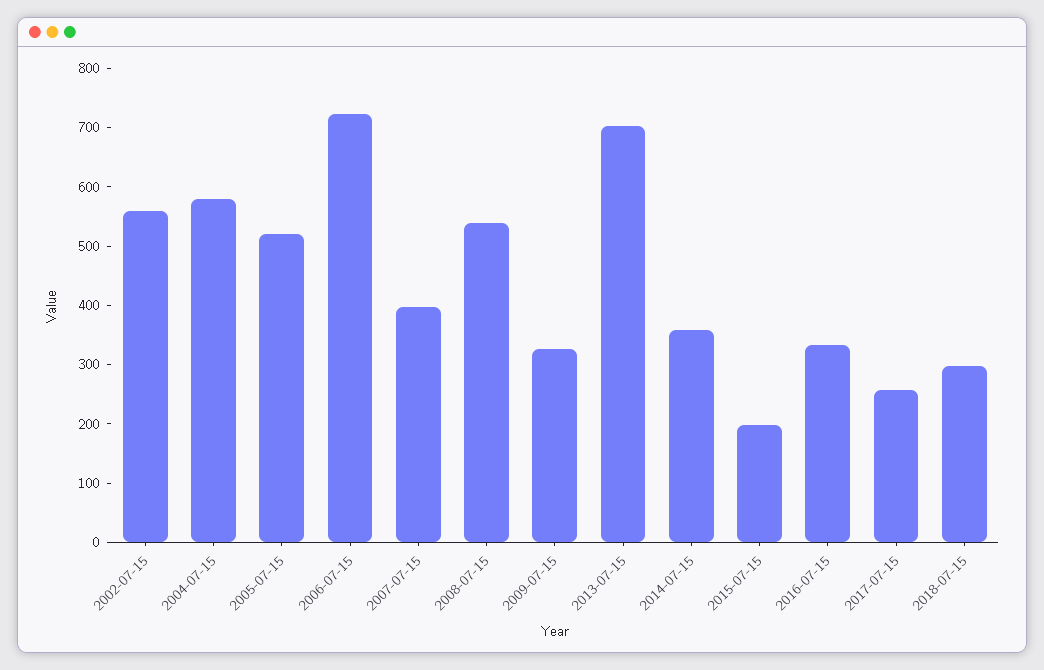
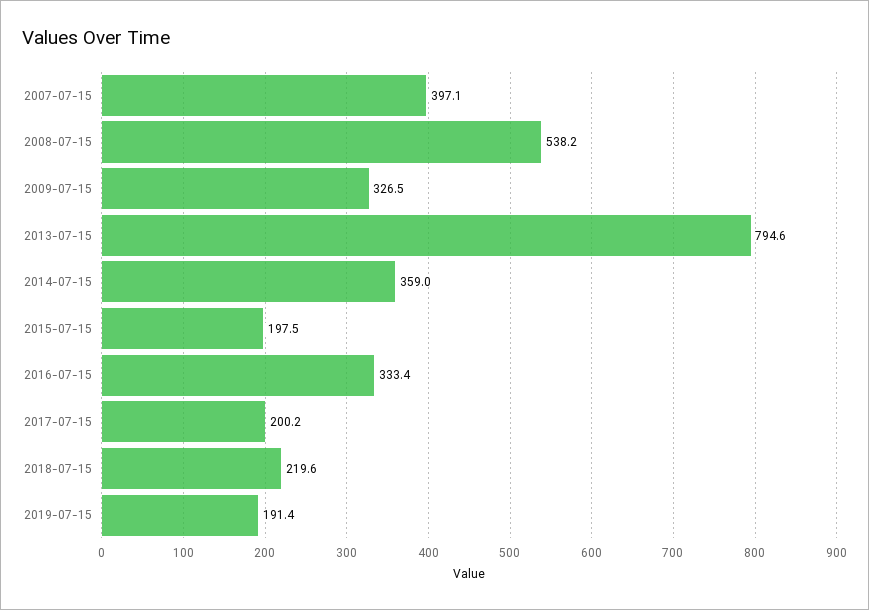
2002-07-15: 560 -> none
2004-07-15: 580 -> none
2005-07-15: 520 -> none
2006-07-15: 720 -> none
2013-07-15: 700 -> 794.6
2017-07-15: 260 -> 200.2
2018-07-15: 300 -> 219.6
2019-07-15: none -> 191.4

